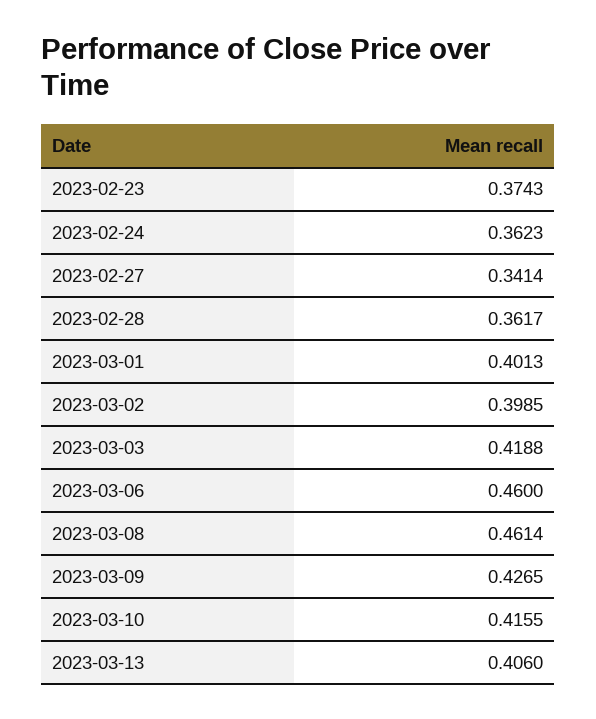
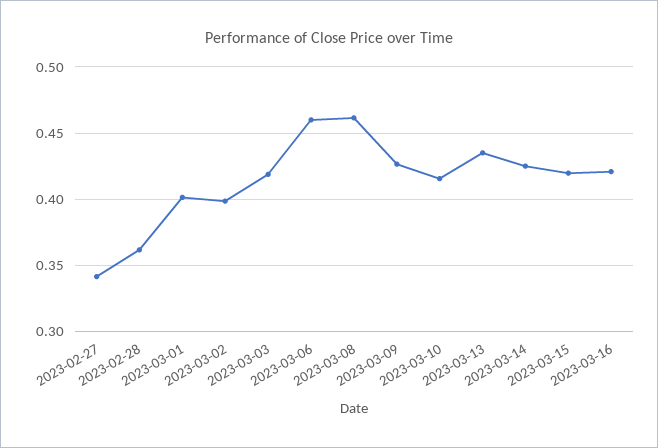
2023-02-23: 0.3743 -> none
2023-02-24: 0.3623 -> none
2023-03-13: 0.406 -> 0.435
2023-03-14: none -> 0.425
2023-03-15: none -> 0.42
2023-03-16: none -> 0.42

